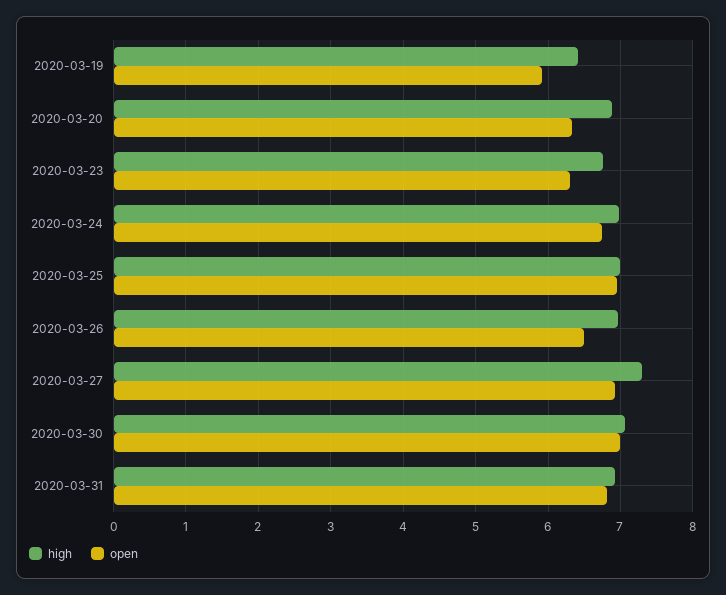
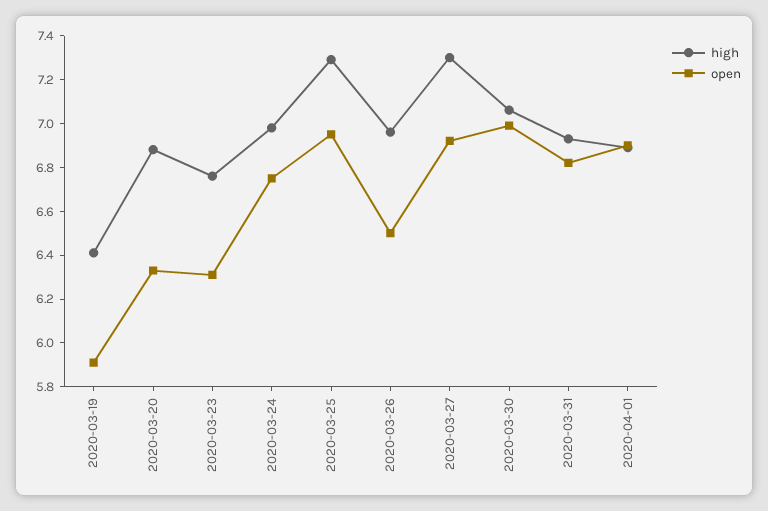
high, 2020-03-25: 7 -> 7.3
high, 2020-04-01: none -> 6.9
open, 2020-04-01: none -> 6.9

